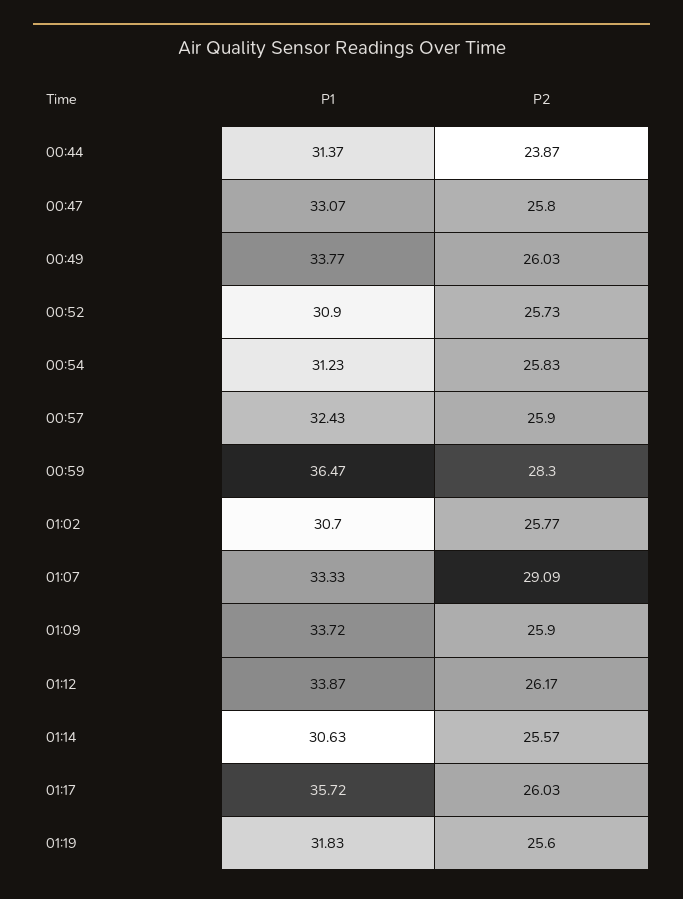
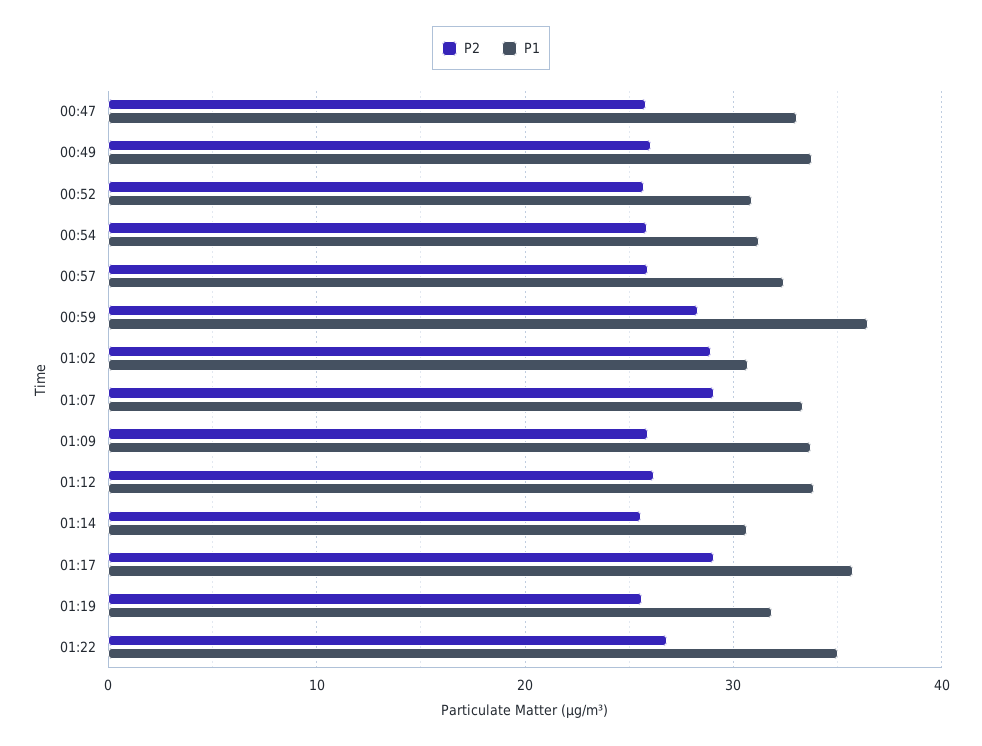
P1, 00:44: 31.37 -> none
P2, 00:44: 23.87 -> none
P2, 01:02: 25.77 -> 29
P2, 01:17: 26.03 -> 29
P2, 01:22: none -> 27
P1, 01:22: none -> 35

